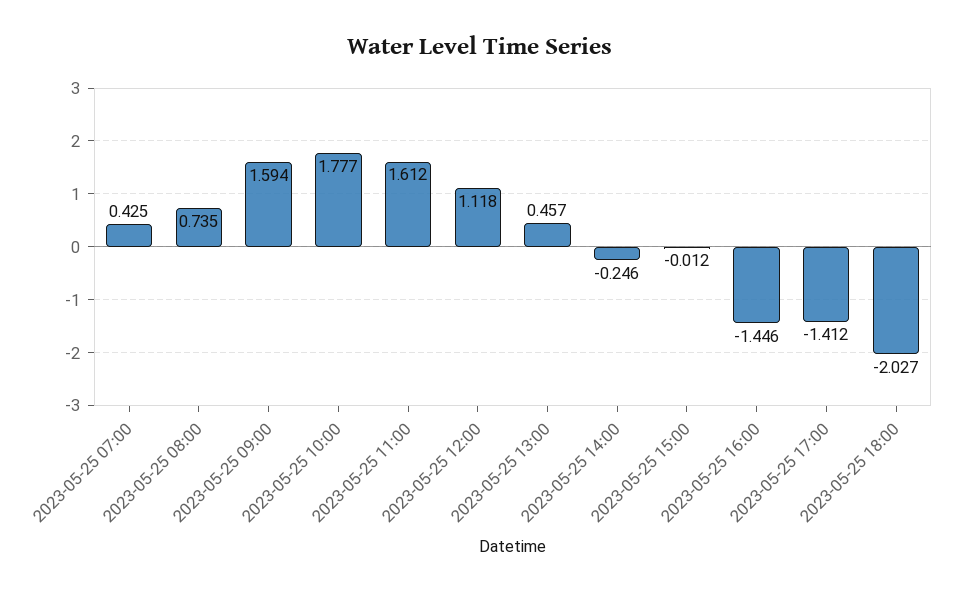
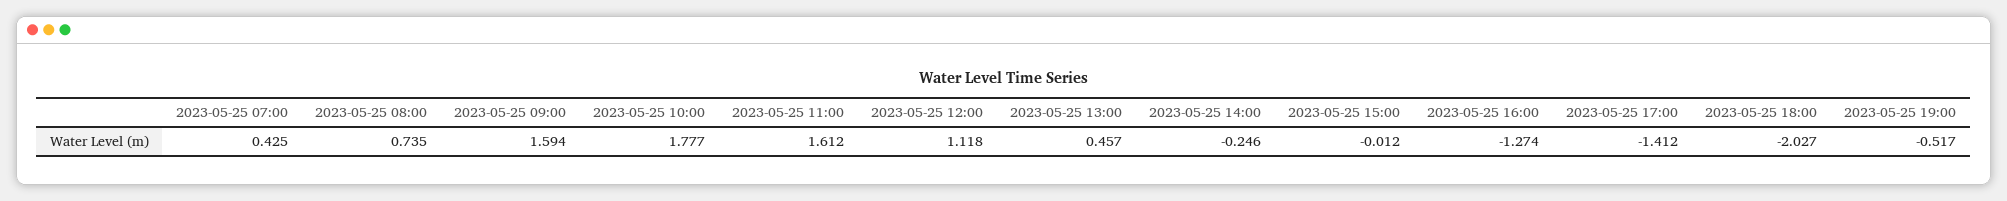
2023-05-25 16:00: -1.446 -> -1.274
2023-05-25 19:00: none -> -0.517

